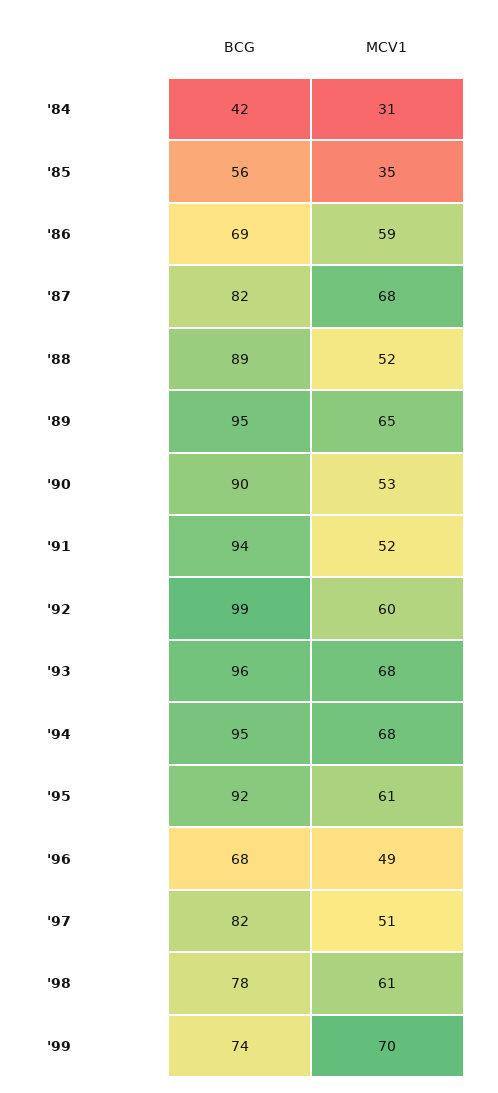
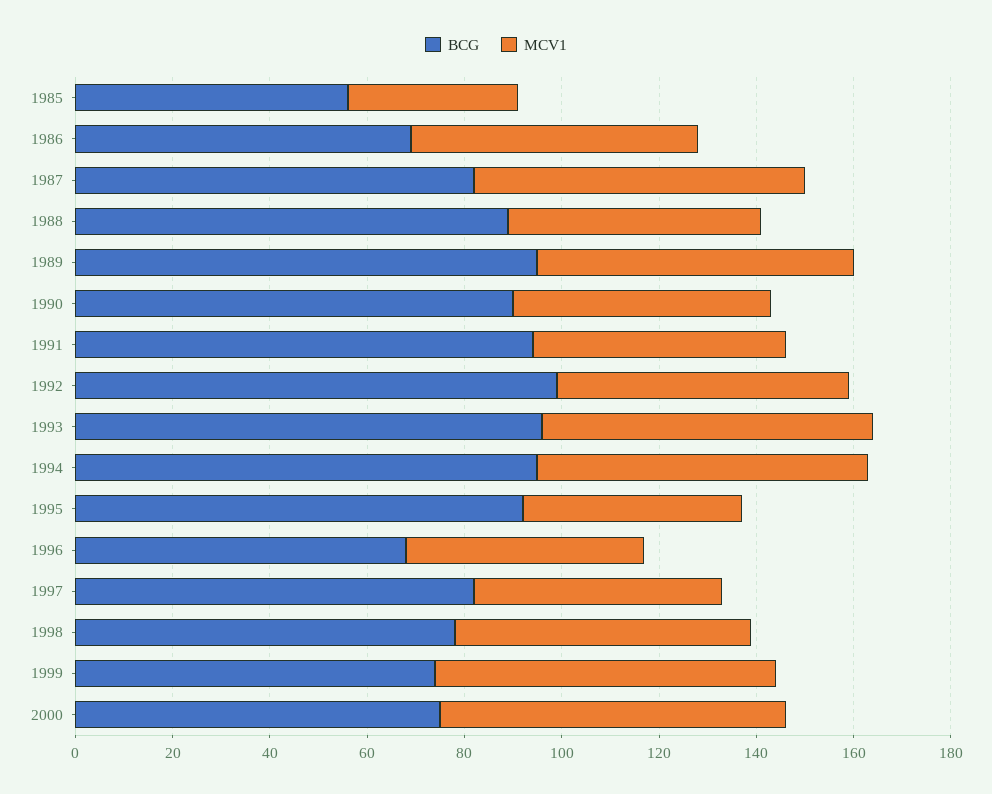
BCG, '84: 42 -> none
MCV1, '84: 31 -> none
MCV1, '95: 61 -> 45
BCG, 2000: none -> 75
MCV1, 2000: none -> 70

